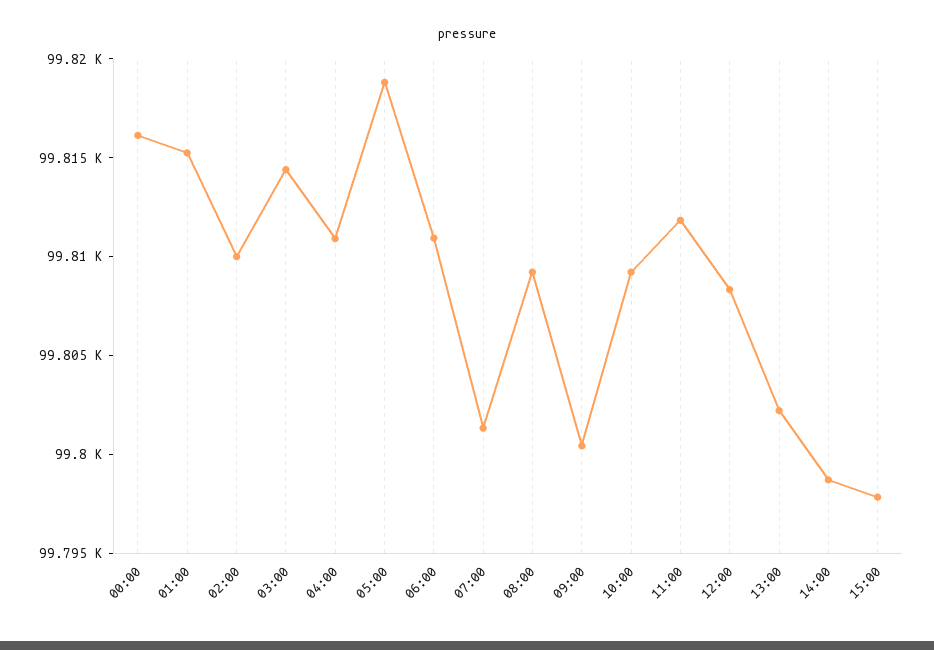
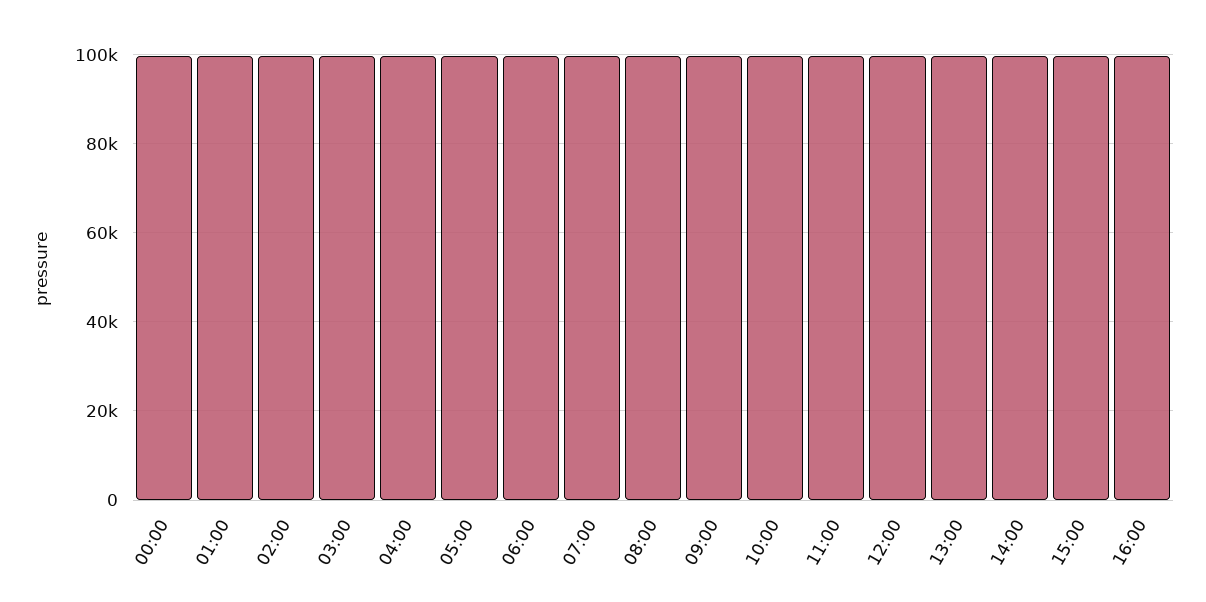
16:00: none -> 100000

